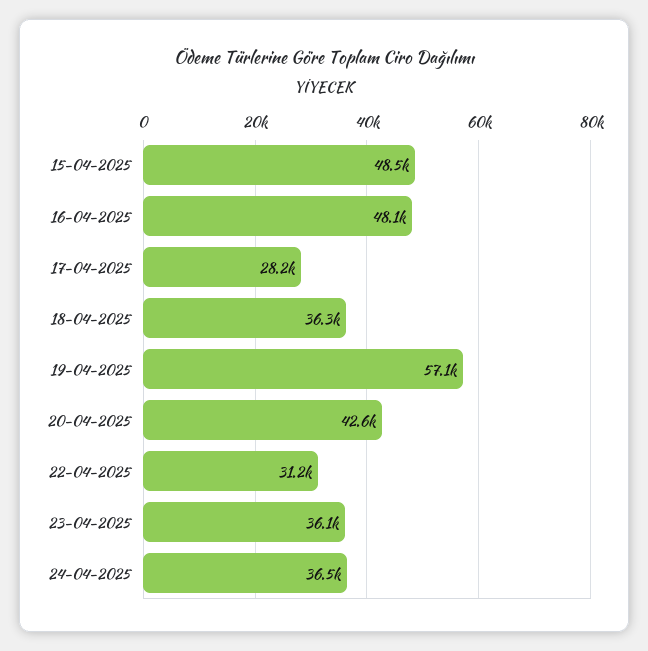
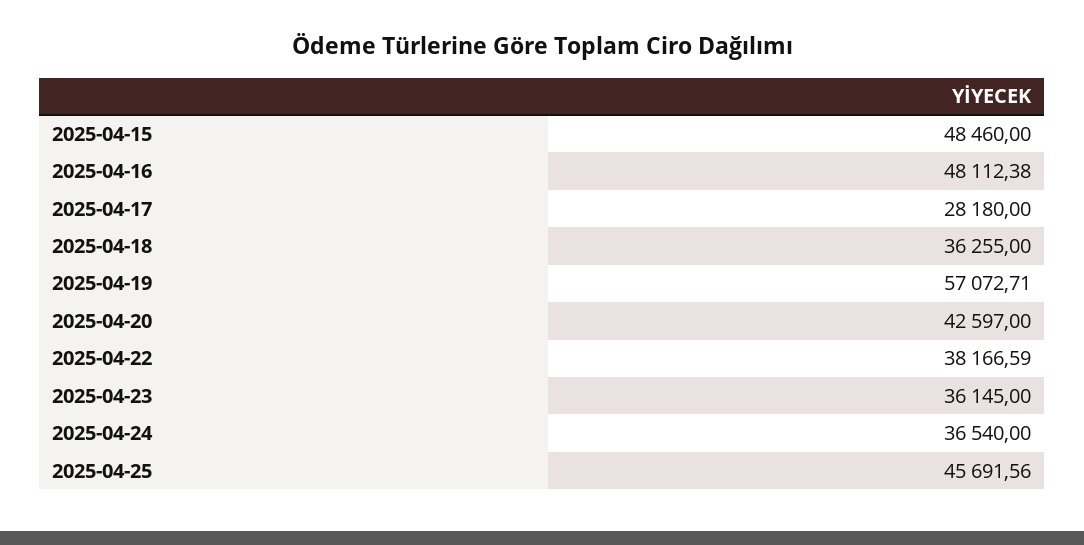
22-04-2025: 31200 -> 38166.59
2025-04-25: none -> 45691.56

